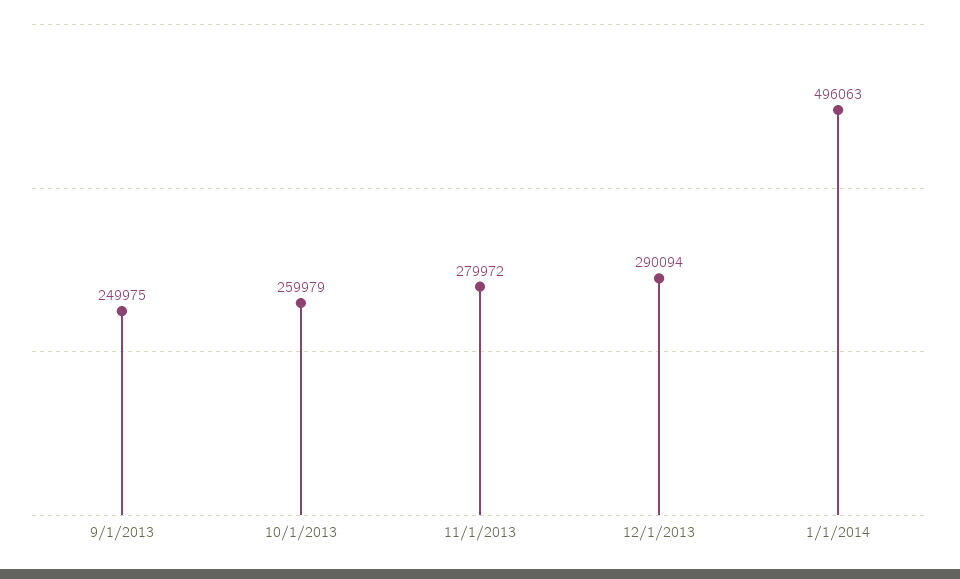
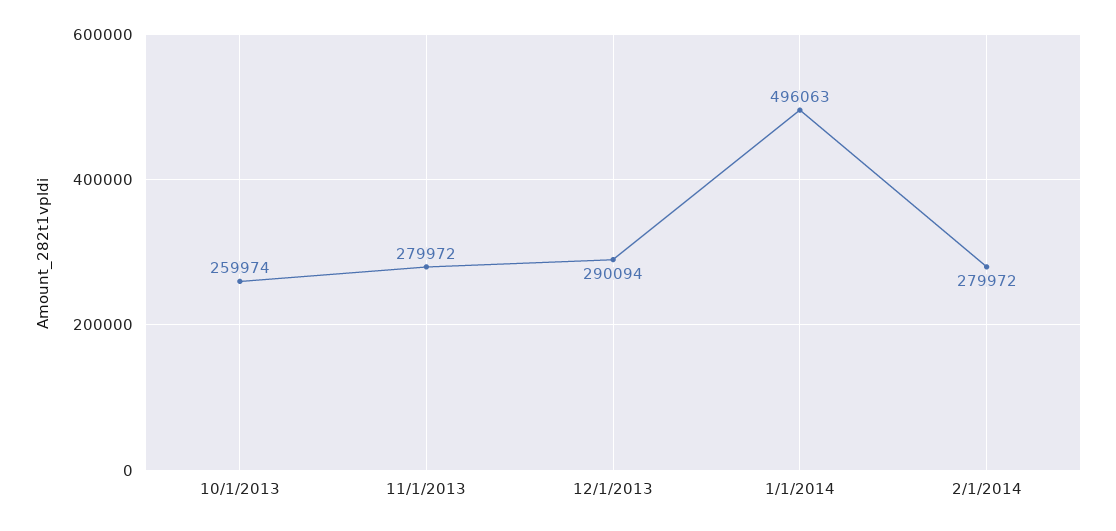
9/1/2013: 249975 -> none
10/1/2013: 259979 -> 259974
2/1/2014: none -> 279972

